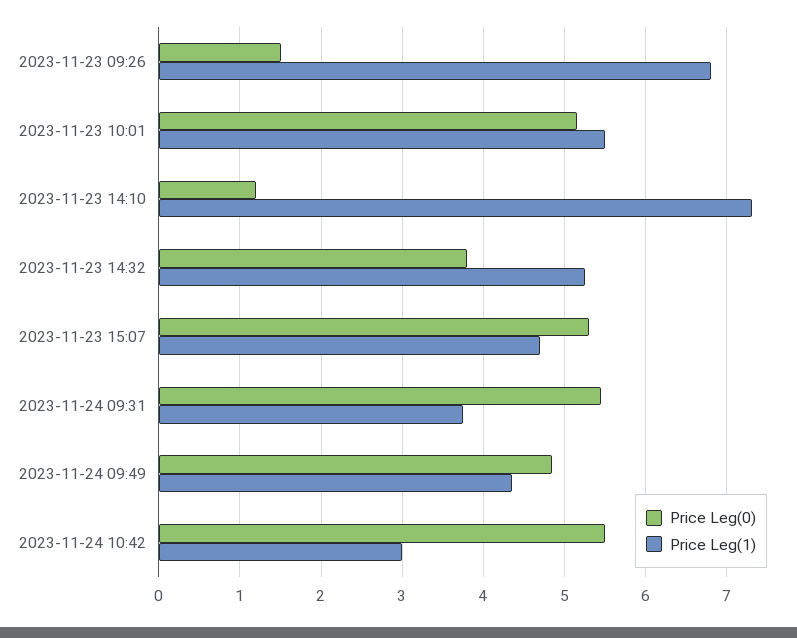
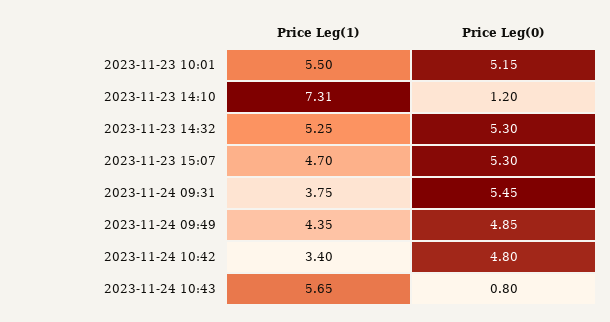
Price Leg(0), 2023-11-23 09:26: 1.5 -> none
Price Leg(1), 2023-11-23 09:26: 6.8 -> none
Price Leg(0), 2023-11-23 14:32: 3.8 -> 5.3
Price Leg(0), 2023-11-24 10:42: 5.5 -> 4.8
Price Leg(1), 2023-11-24 10:42: 3 -> 3.4
Price Leg(1), 2023-11-24 10:43: none -> 5.65
Price Leg(0), 2023-11-24 10:43: none -> 0.8

